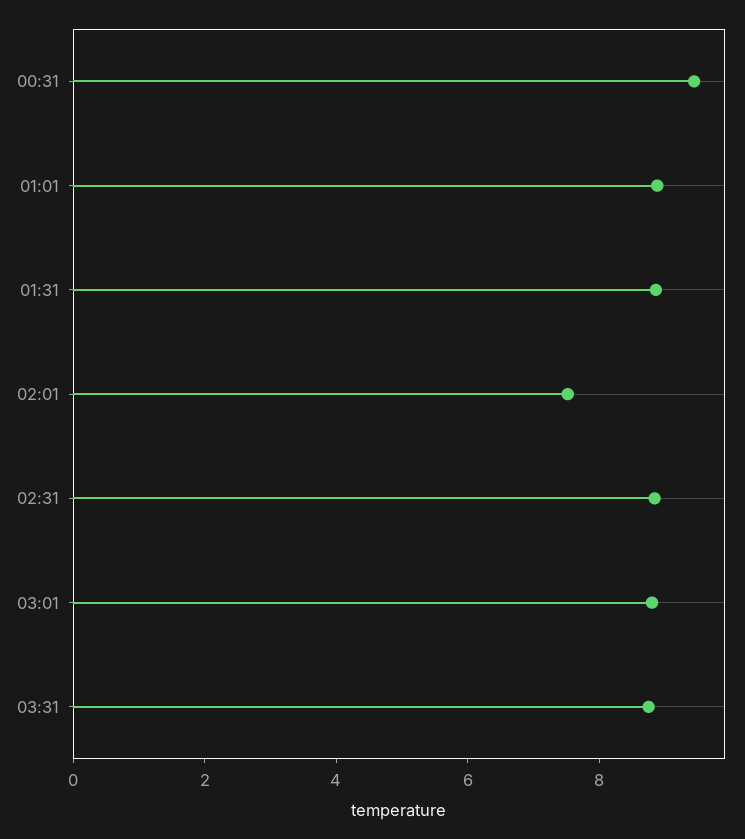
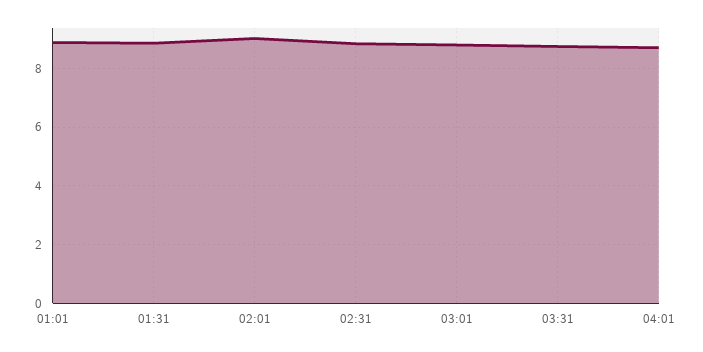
00:31: 9.5 -> none
02:01: 7.5 -> 9
04:01: none -> 8.75

